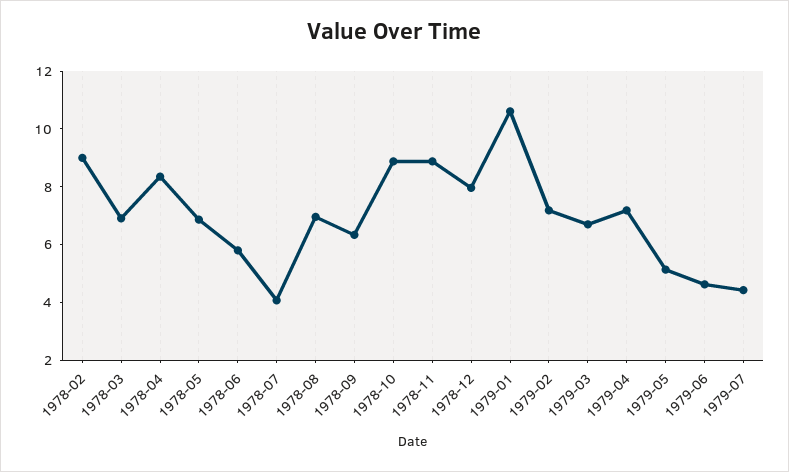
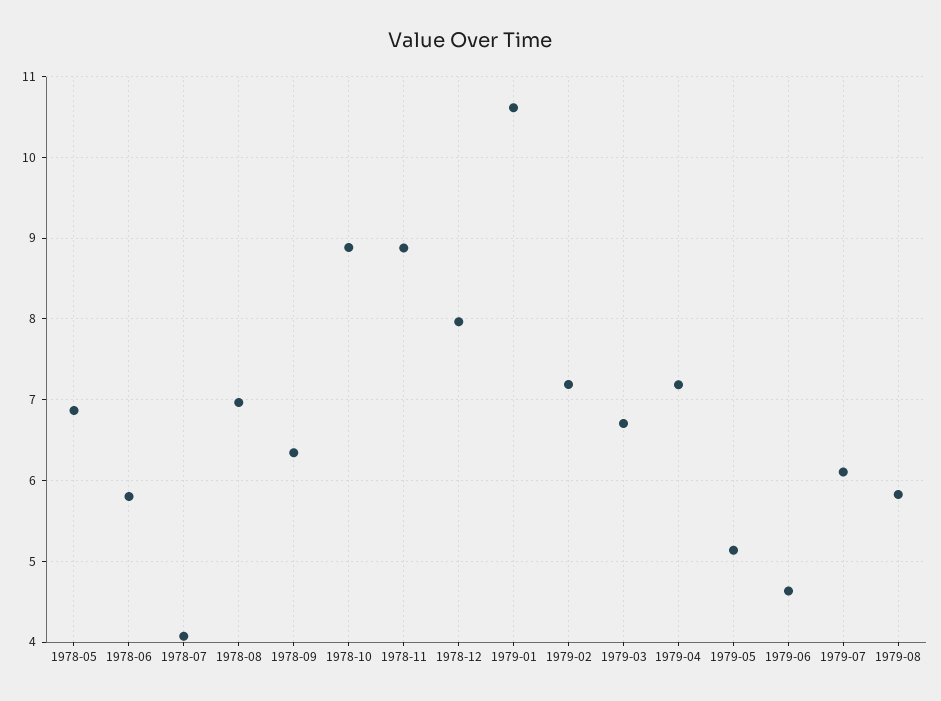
1978-02: 9 -> none
1978-03: 7 -> none
1978-04: 8.5 -> none
1979-07: 4.5 -> 6.1
1979-08: none -> 5.8

